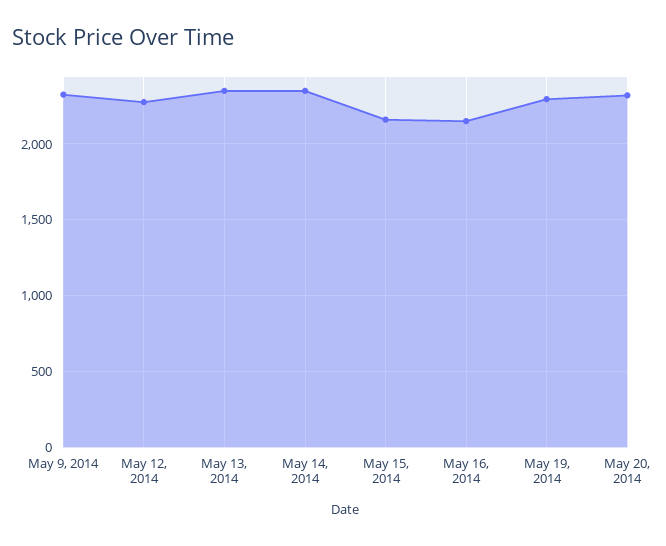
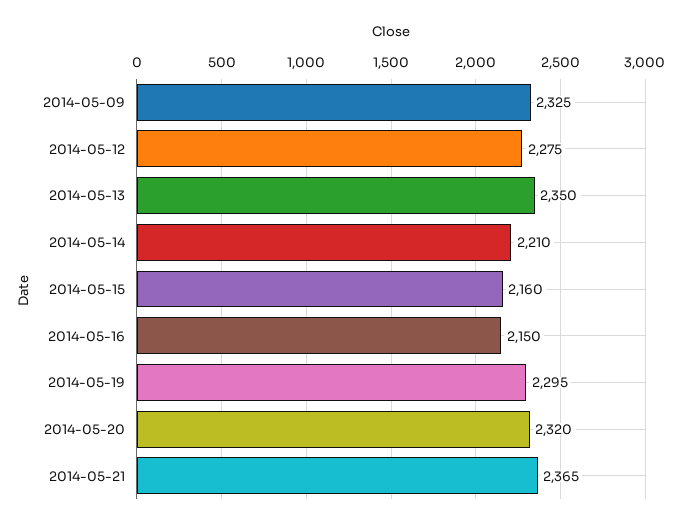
May 14, 2014: 2350 -> 2210
2014-05-21: none -> 2365

